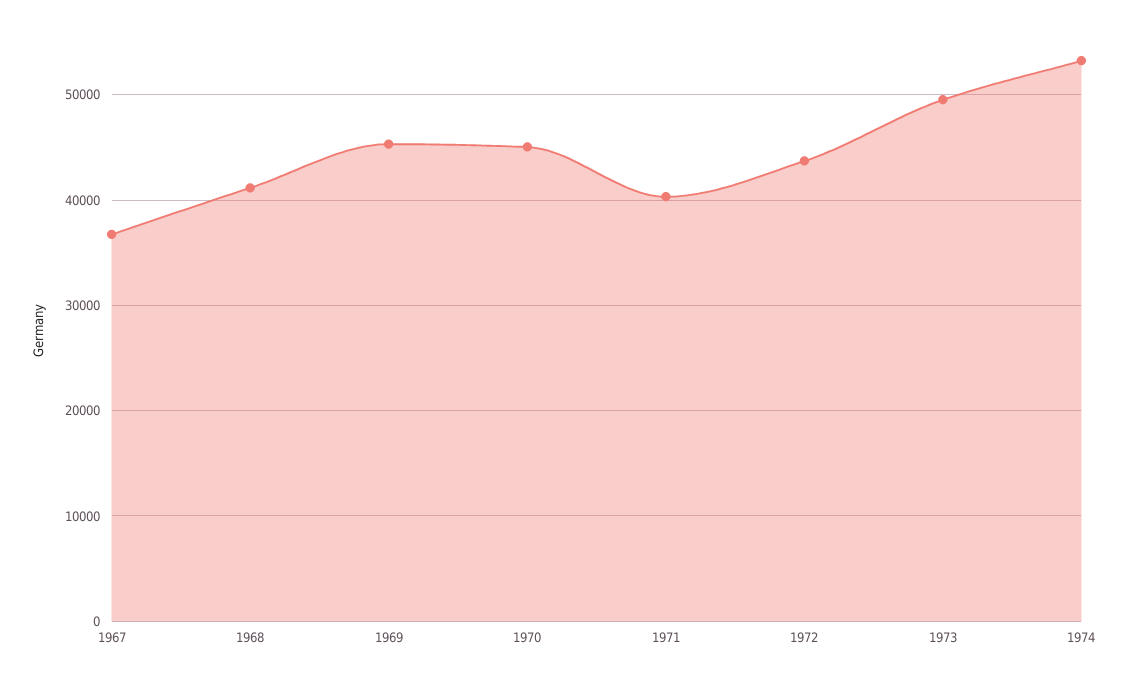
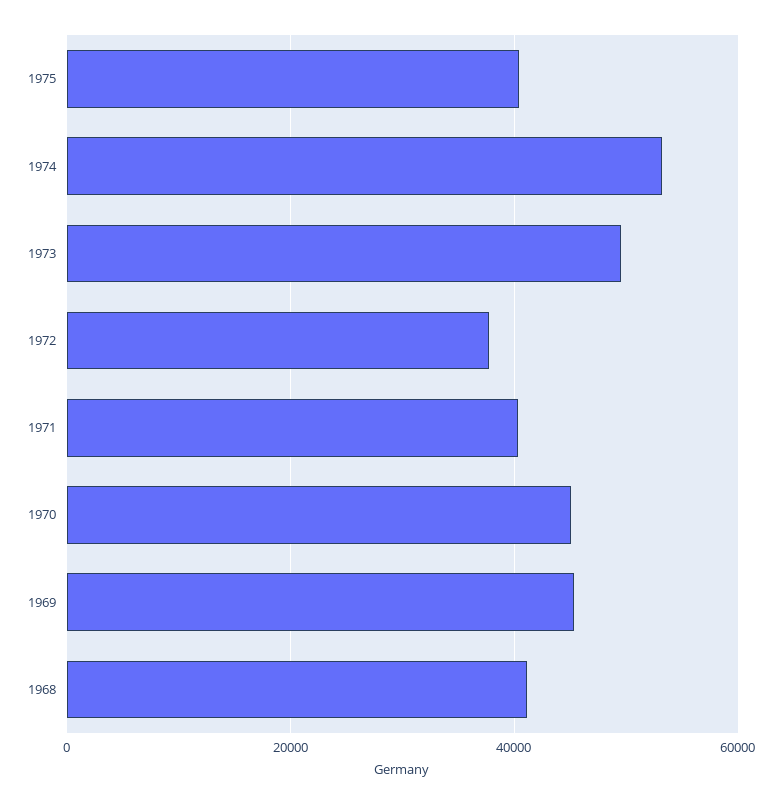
1967: 37000 -> none
1972: 44000 -> 38000
1975: none -> 40000

